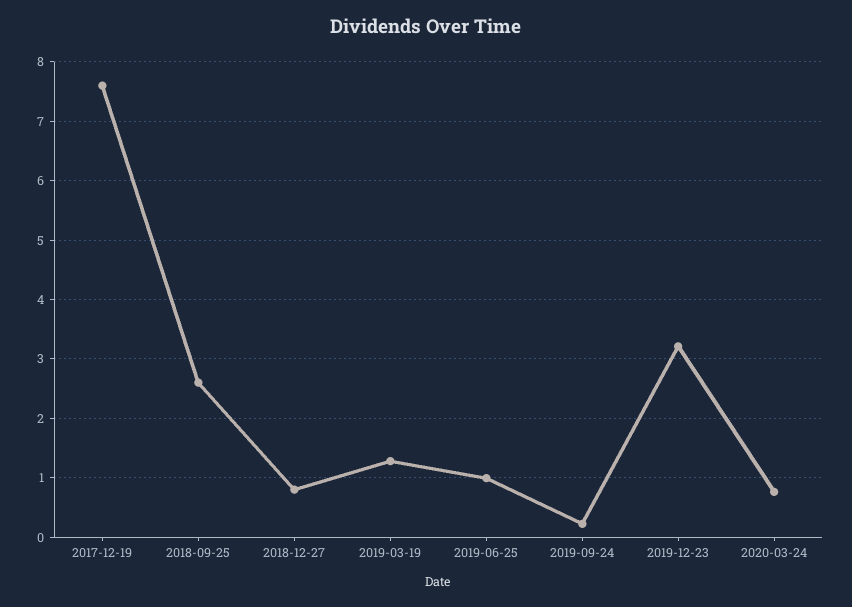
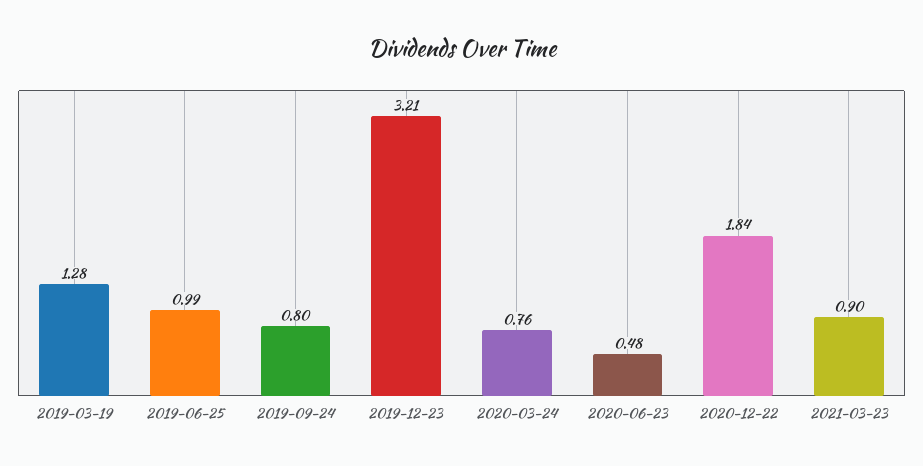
2017-12-19: 7.6 -> none
2018-09-25: 2.6 -> none
2018-12-27: 0.8 -> none
2019-09-24: 0.2 -> 0.8
2020-06-23: none -> 0.48
2020-12-22: none -> 1.84
2021-03-23: none -> 0.9

